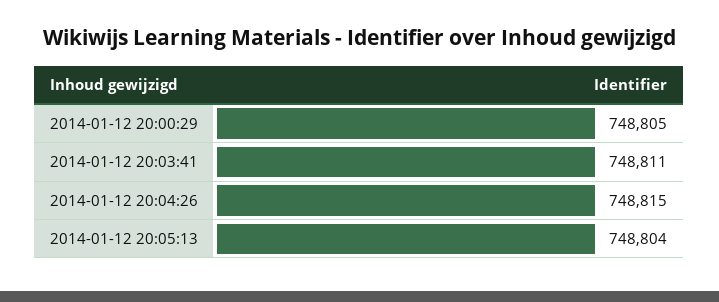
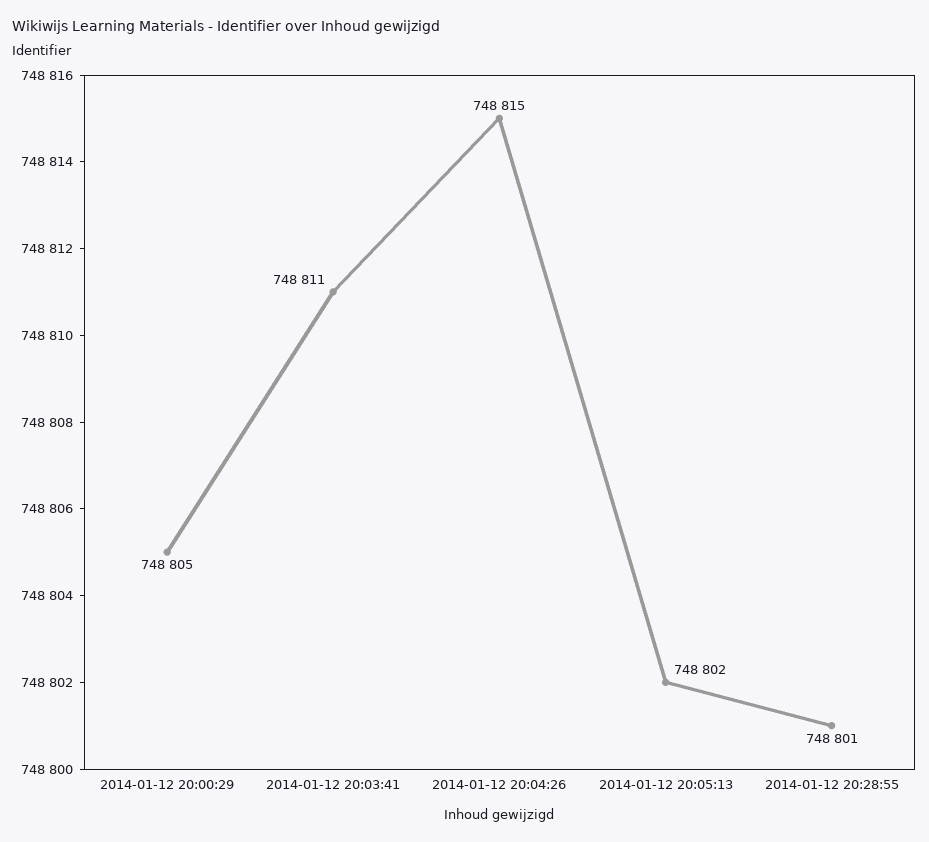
2014-01-12 20:05:13: 748804 -> 748802
2014-01-12 20:28:55: none -> 748801

